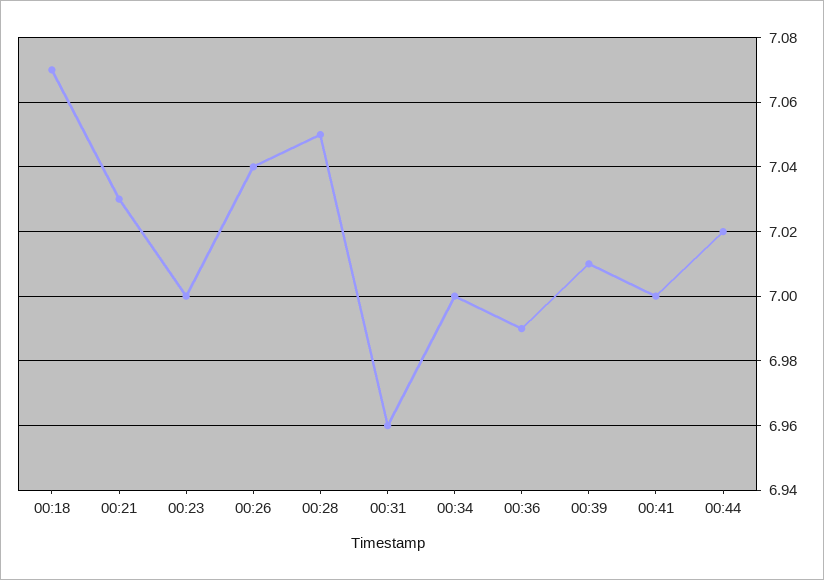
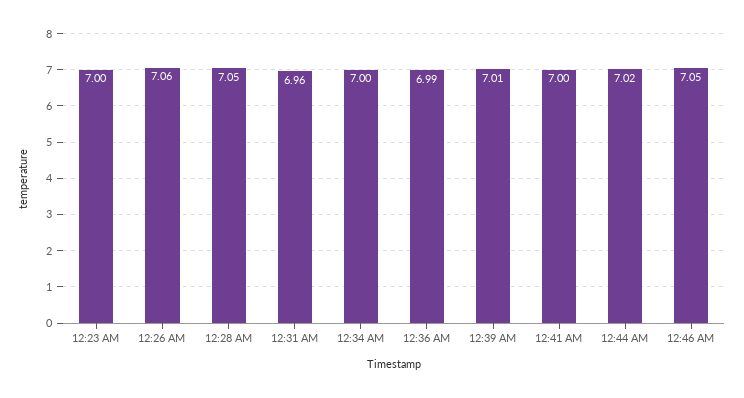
00:18: 7.07 -> none
00:21: 7.03 -> none
00:26: 7.04 -> 7.06
12:46 AM: none -> 7.05

